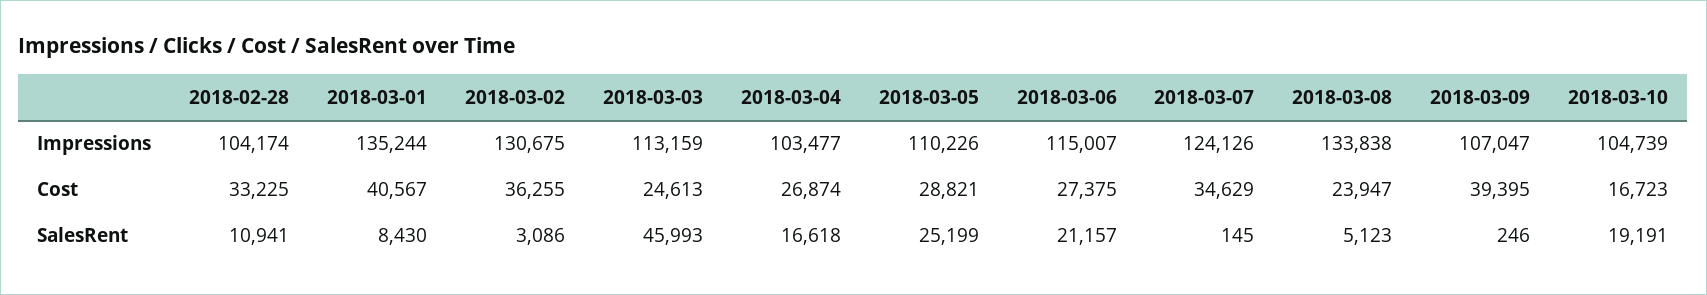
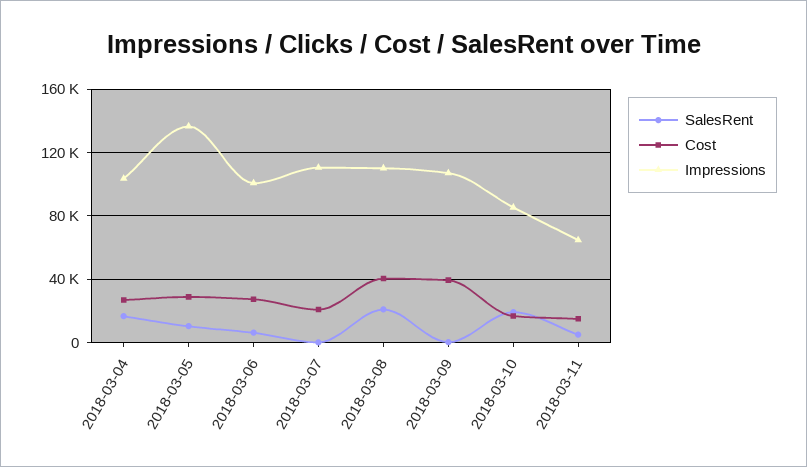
Impressions, 2018-02-28: 104174 -> none
Impressions, 2018-03-01: 135244 -> none
Impressions, 2018-03-02: 130675 -> none
Impressions, 2018-03-03: 113159 -> none
Impressions, 2018-03-05: 110226 -> 135000
Impressions, 2018-03-06: 115007 -> 100000
Impressions, 2018-03-07: 124126 -> 110000
Impressions, 2018-03-08: 133838 -> 110000
Impressions, 2018-03-10: 104739 -> 85000
Cost, 2018-02-28: 33225 -> none
Cost, 2018-03-01: 40567 -> none
Cost, 2018-03-02: 36255 -> none
Cost, 2018-03-03: 24613 -> none
Cost, 2018-03-07: 34629 -> 20000
Cost, 2018-03-08: 23947 -> 40000
SalesRent, 2018-02-28: 10941 -> none
SalesRent, 2018-03-01: 8430 -> none
SalesRent, 2018-03-02: 3086 -> none
SalesRent, 2018-03-03: 45993 -> none
SalesRent, 2018-03-05: 25199 -> 10000
SalesRent, 2018-03-06: 21157 -> 5000
SalesRent, 2018-03-08: 5123 -> 20000
SalesRent, 2018-03-11: none -> 5000
Cost, 2018-03-11: none -> 15000
Impressions, 2018-03-11: none -> 65000

